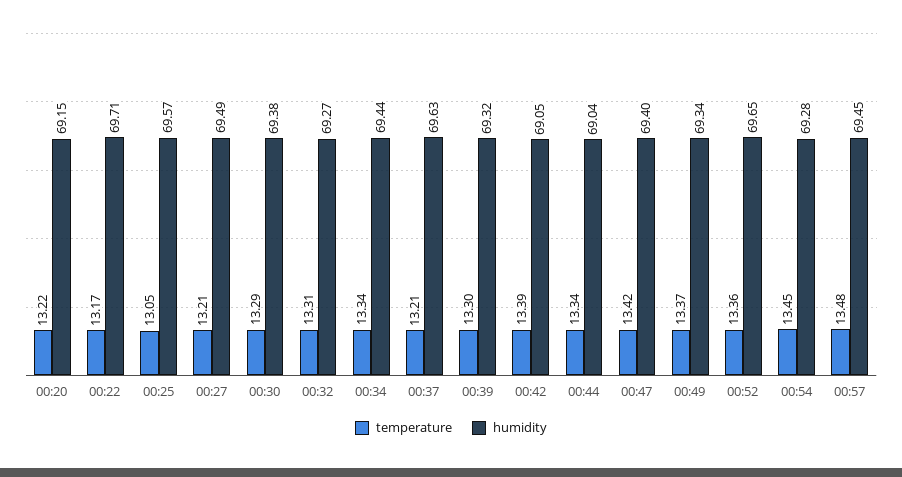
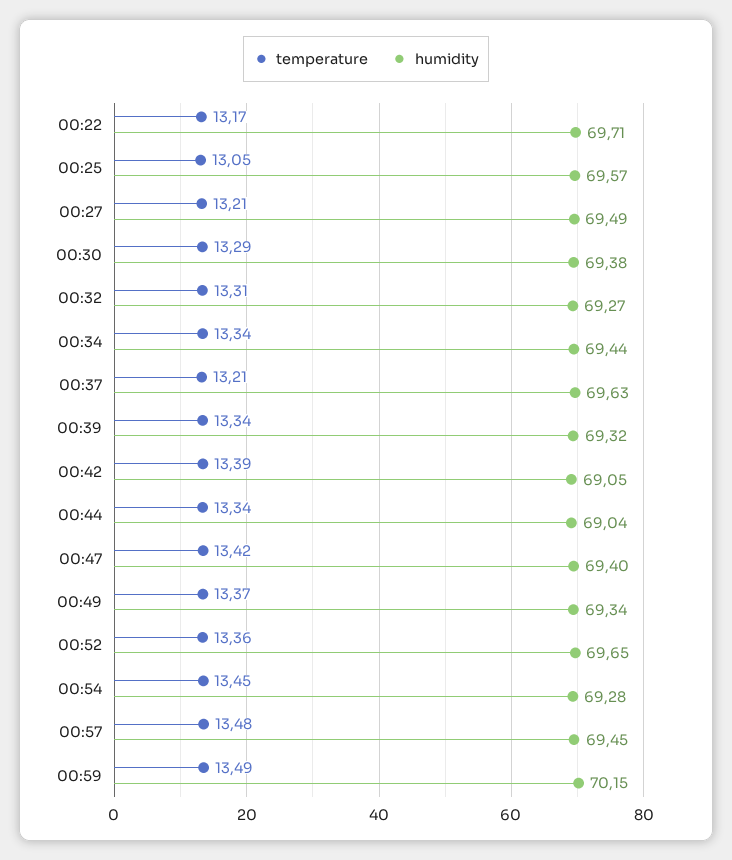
temperature, 00:20: 13.22 -> none
humidity, 00:20: 69.15 -> none
temperature, 00:39: 13.3 -> 13.34
temperature, 00:59: none -> 13.49
humidity, 00:59: none -> 70.15

